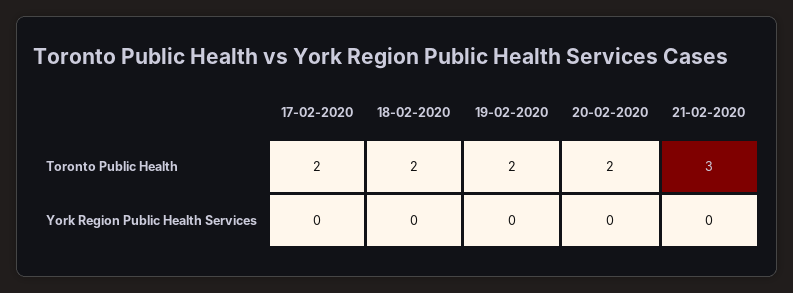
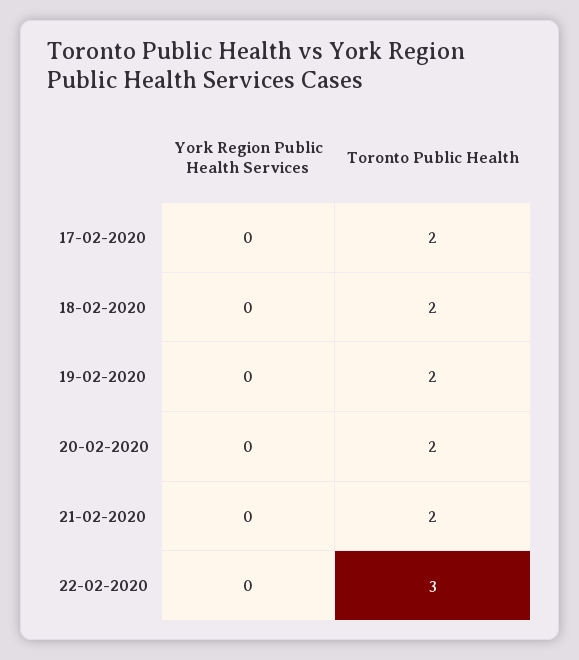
21-02-2020, Toronto Public Health: 3 -> 2
22-02-2020, York Region Public Health Services: none -> 0
22-02-2020, Toronto Public Health: none -> 3

